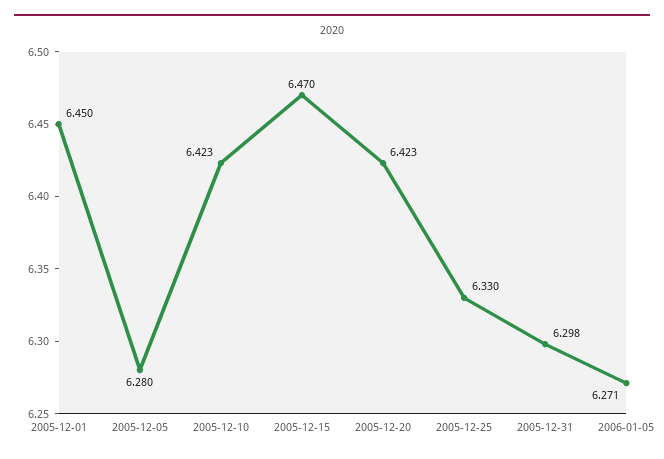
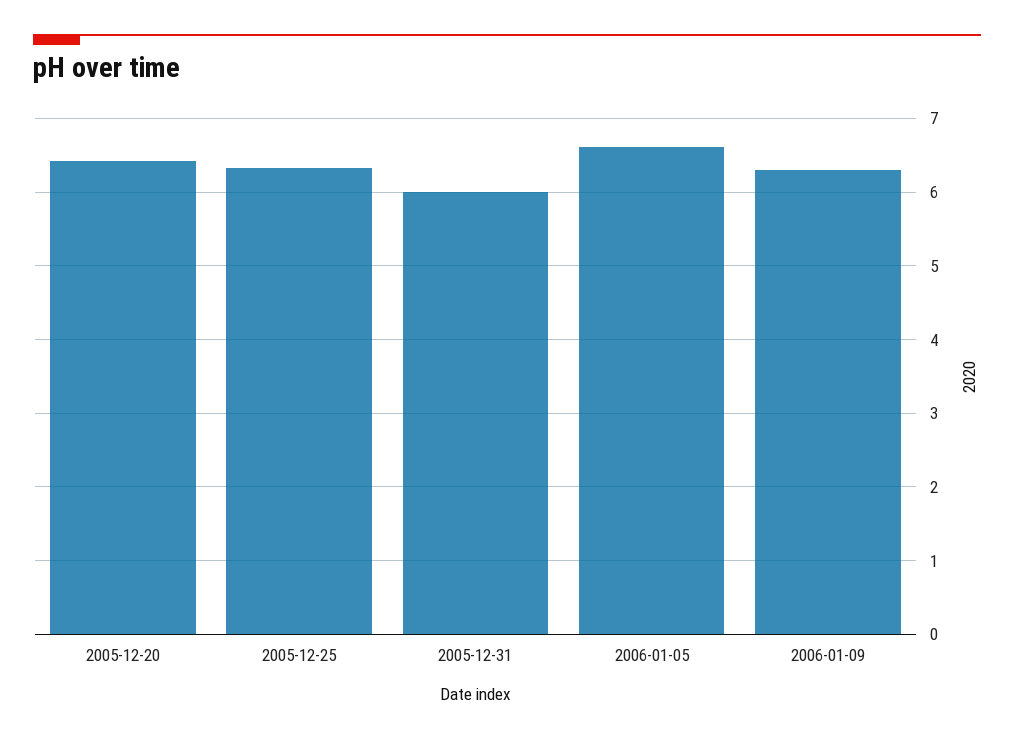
2005-12-01: 6.45 -> none
2005-12-05: 6.28 -> none
2005-12-10: 6.423 -> none
2005-12-15: 6.47 -> none
2005-12-31: 6.298 -> 6
2006-01-05: 6.271 -> 6.6
2006-01-09: none -> 6.3

